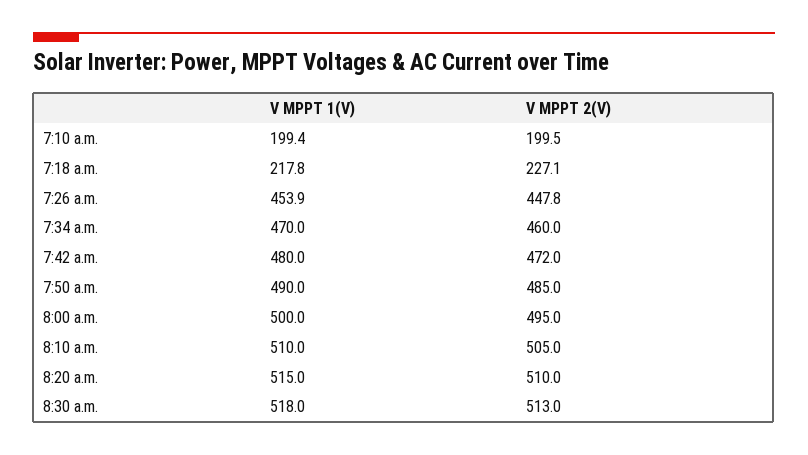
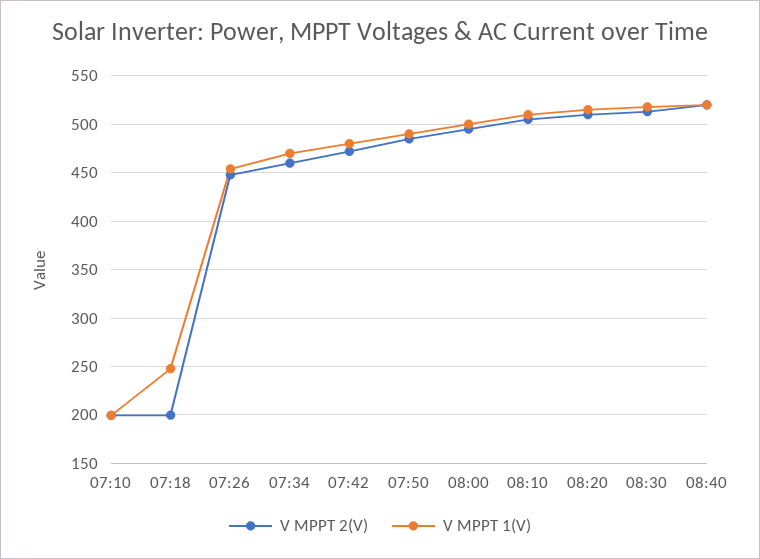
V MPPT 1(V), 7:18 a.m.: 217.8 -> 250
V MPPT 2(V), 7:18 a.m.: 227.1 -> 200
V MPPT 2(V), 08:40: none -> 520
V MPPT 1(V), 08:40: none -> 520

